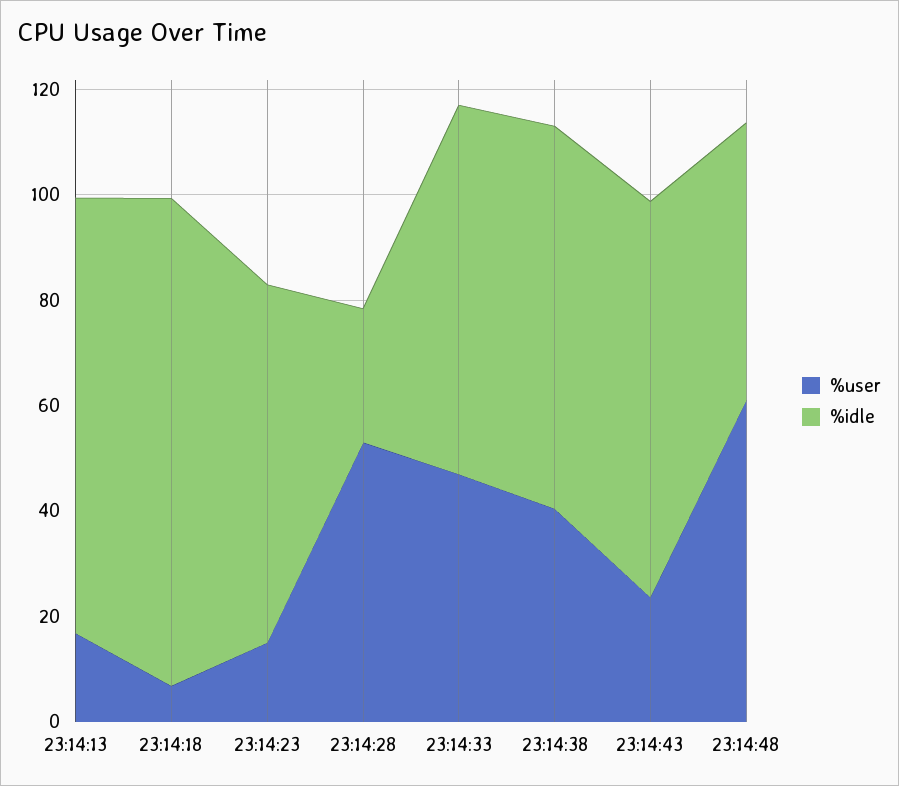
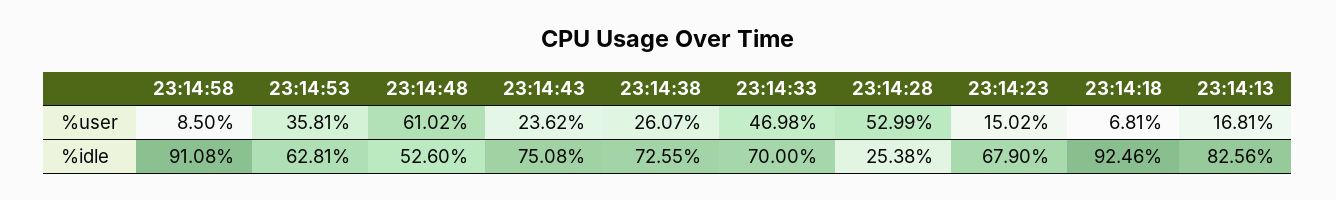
%user, 23:14:38: 40 -> 26.07
%user, 23:14:58: none -> 8.5
%user, 23:14:53: none -> 35.81
%idle, 23:14:58: none -> 91.08
%idle, 23:14:53: none -> 62.81

